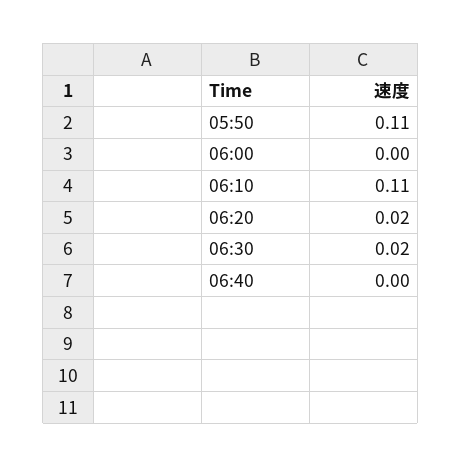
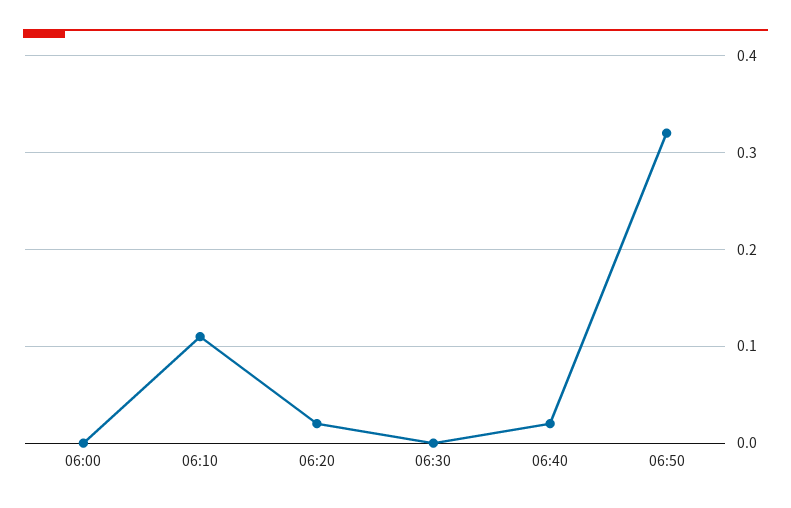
05:50: 0.11 -> none
06:30: 0.02 -> 0
06:40: 0 -> 0.02
06:50: none -> 0.32

